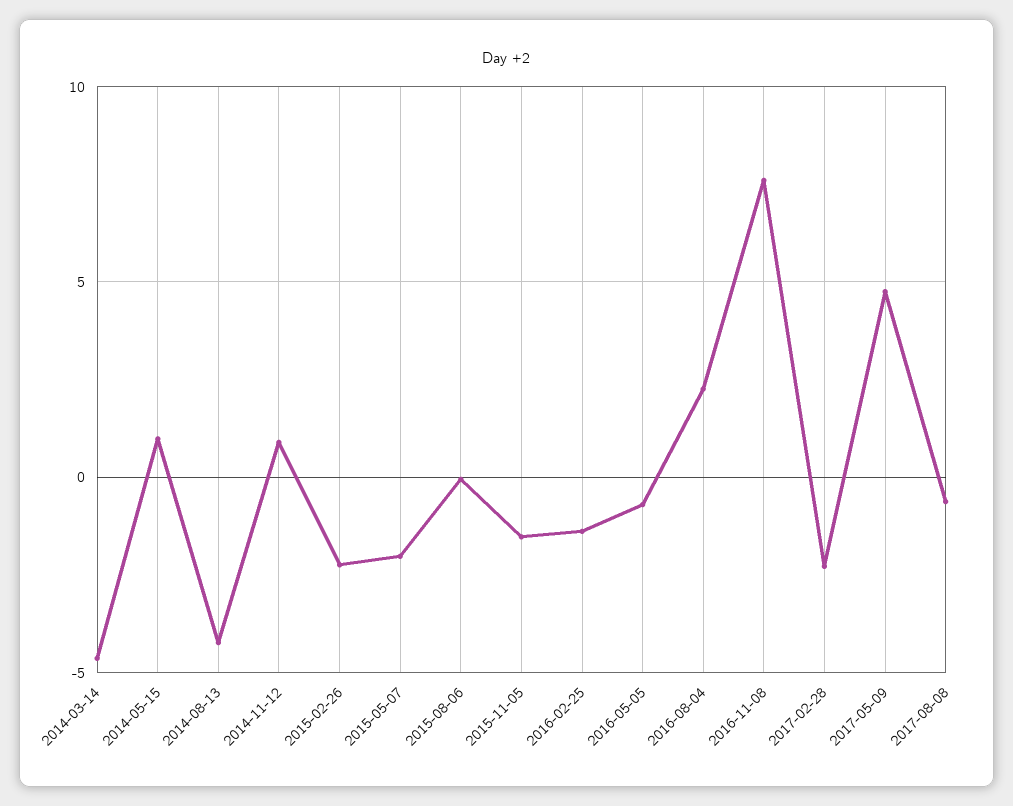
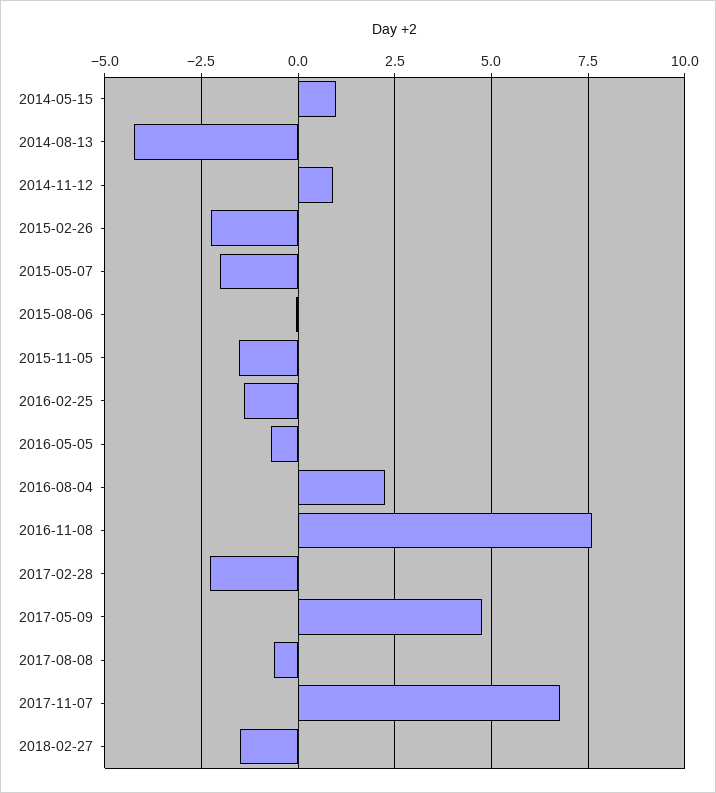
2014-03-14: -4.5 -> none
2017-11-07: none -> 6.75
2018-02-27: none -> -1.5

